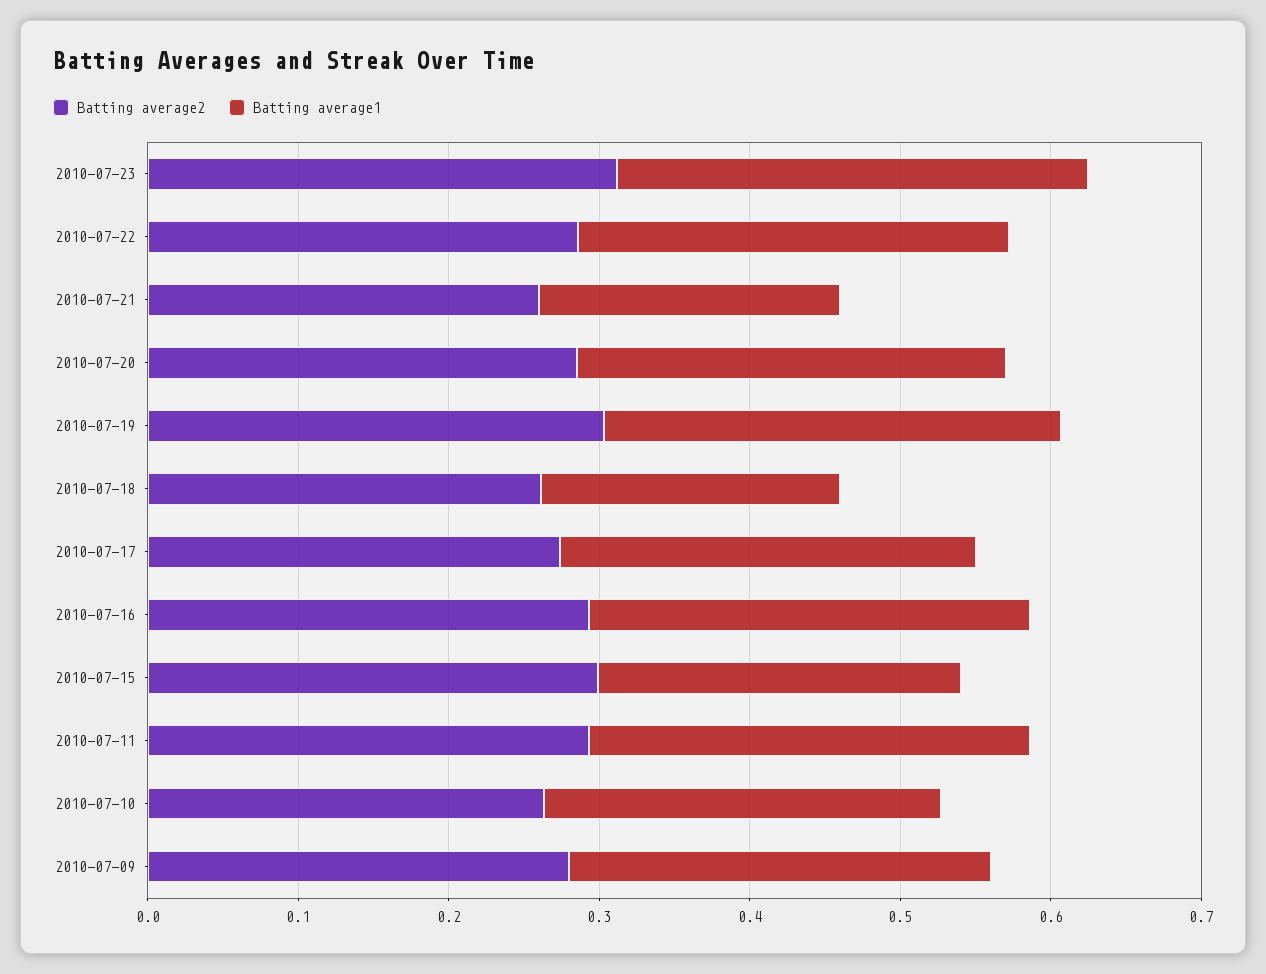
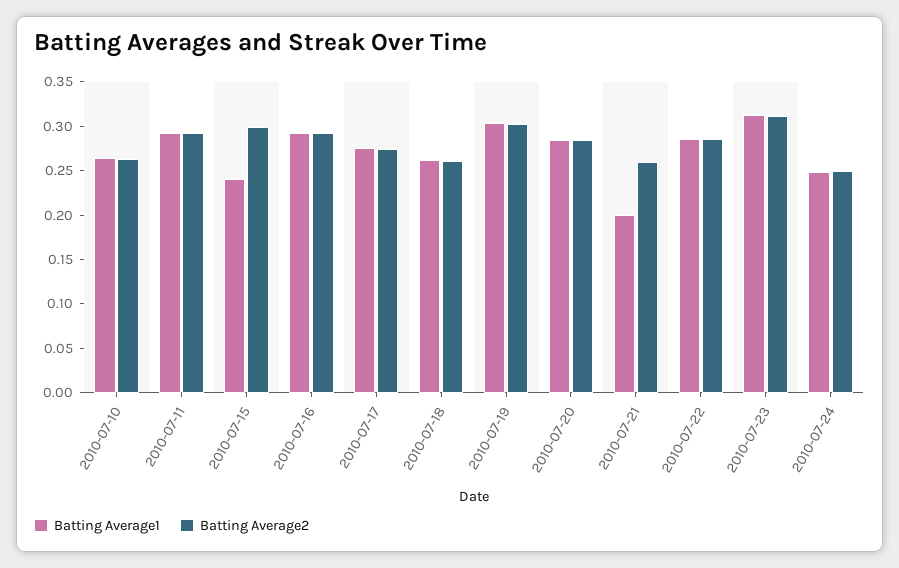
Batting average1, 2010-07-18: 0.2 -> 0.26
Batting average2, 2010-07-09: 0.28 -> none
Batting average1, 2010-07-09: 0.28 -> none
Batting average1, 2010-07-24: none -> 0.25
Batting average2, 2010-07-24: none -> 0.25

